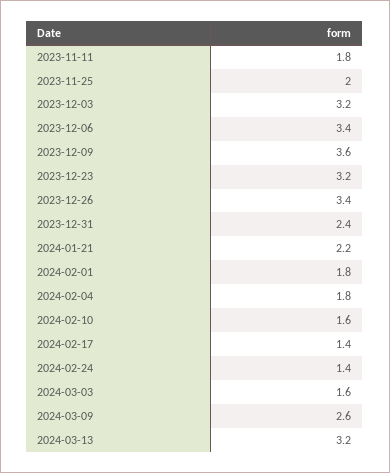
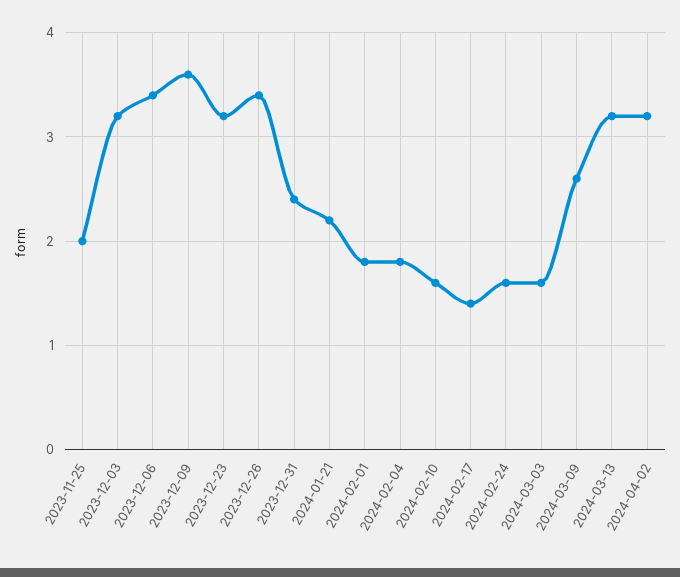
2023-11-11: 1.8 -> none
2024-02-24: 1.4 -> 1.6
2024-04-02: none -> 3.2

